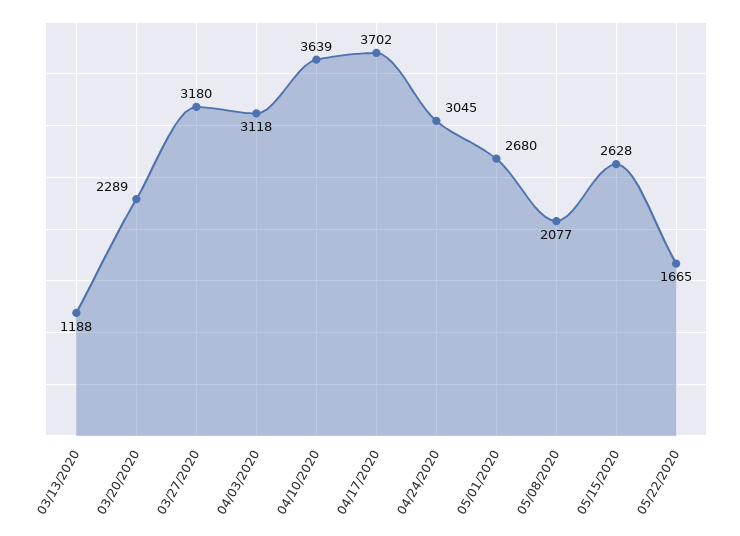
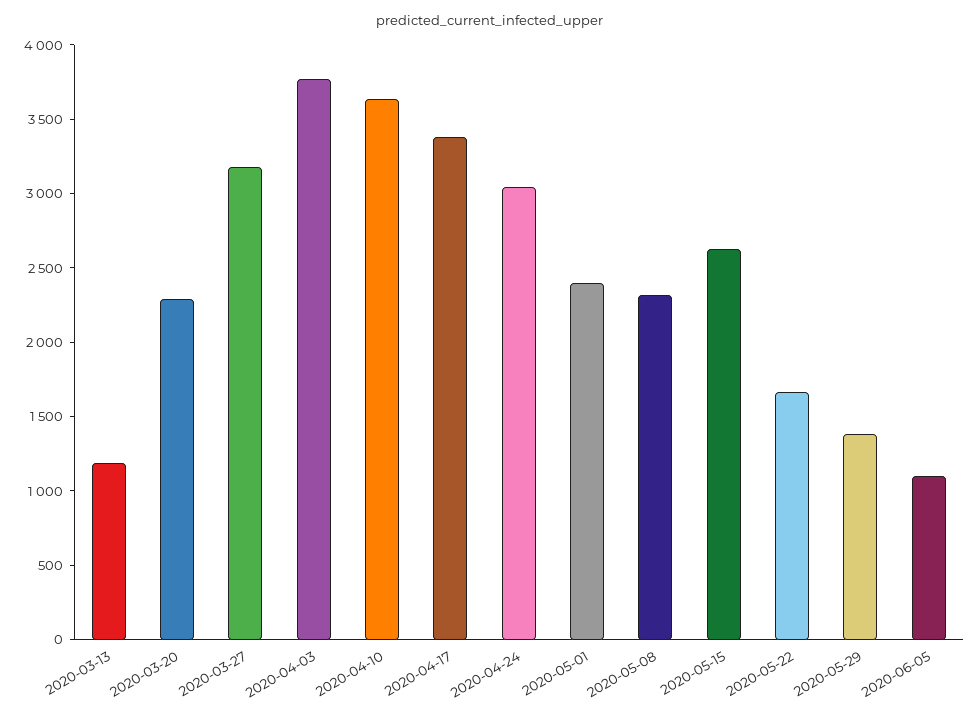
04/03/2020: 3118 -> 3800
04/17/2020: 3702 -> 3400
05/01/2020: 2680 -> 2400
05/08/2020: 2077 -> 2300
2020-05-29: none -> 1400
2020-06-05: none -> 1100

